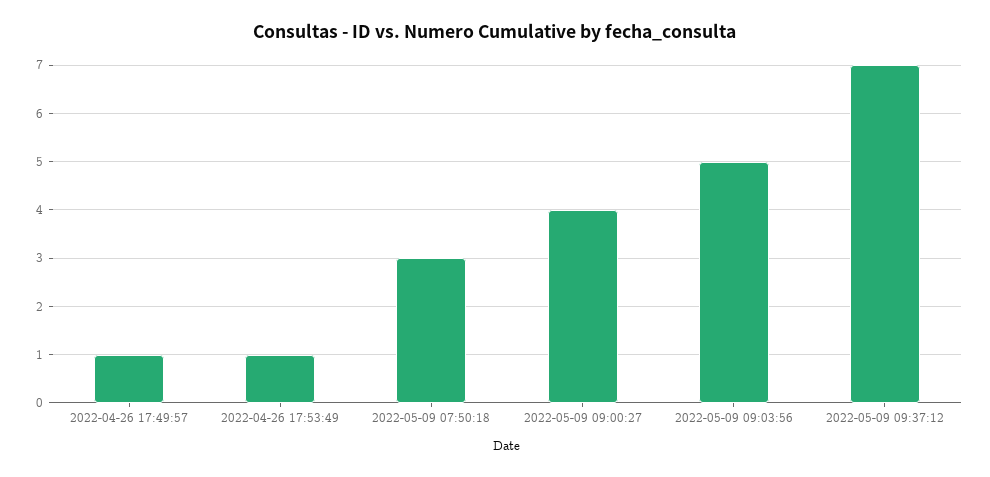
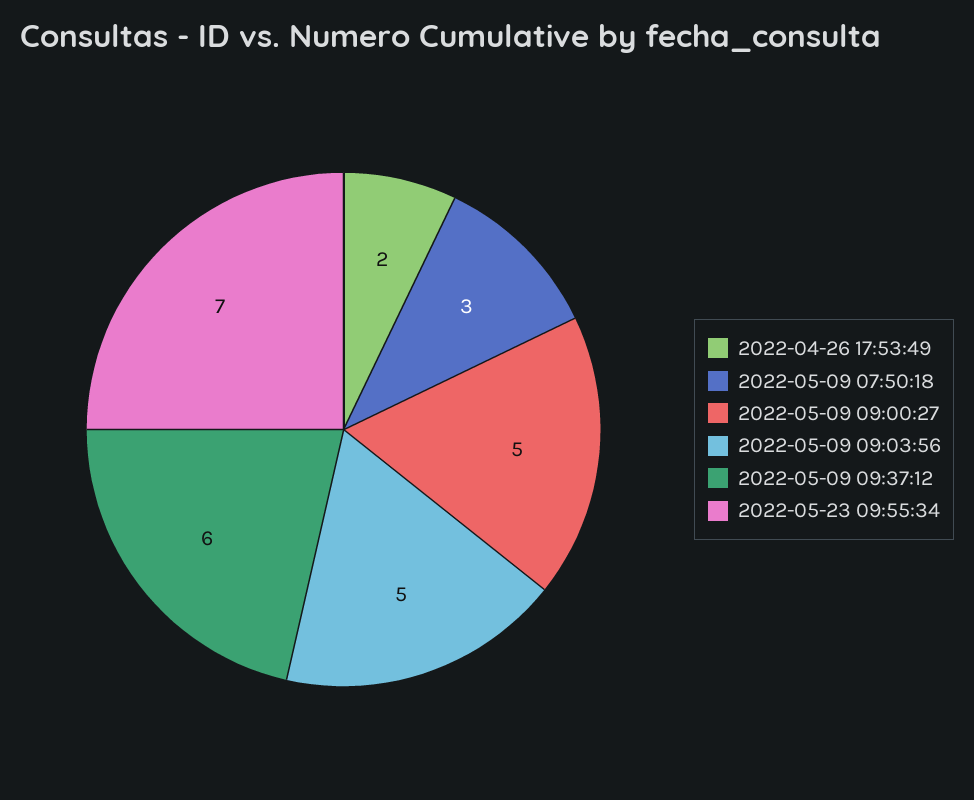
2022-04-26 17:49:57: 1 -> none
2022-04-26 17:53:49: 1 -> 2
2022-05-09 09:00:27: 4 -> 5
2022-05-09 09:37:12: 7 -> 6
2022-05-23 09:55:34: none -> 7

